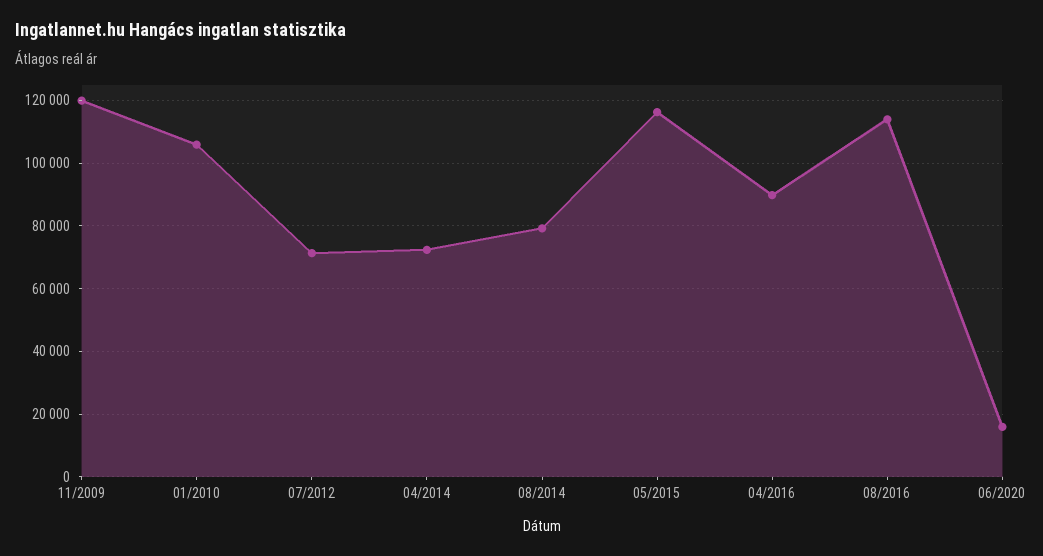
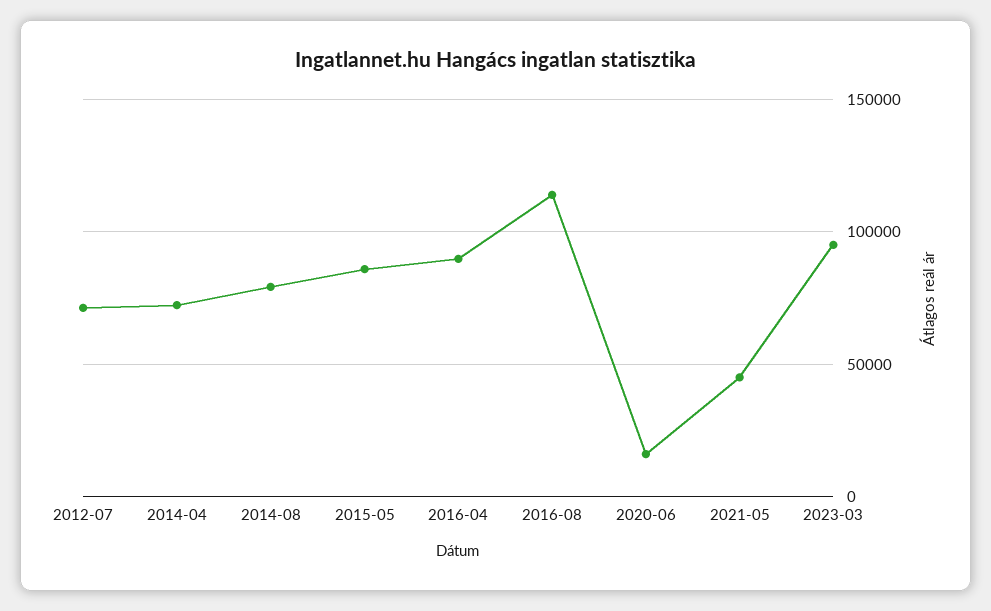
11/2009: 120000 -> none
01/2010: 106000 -> none
05/2015: 116000 -> 85000
2021-05: none -> 45000
2023-03: none -> 95000

